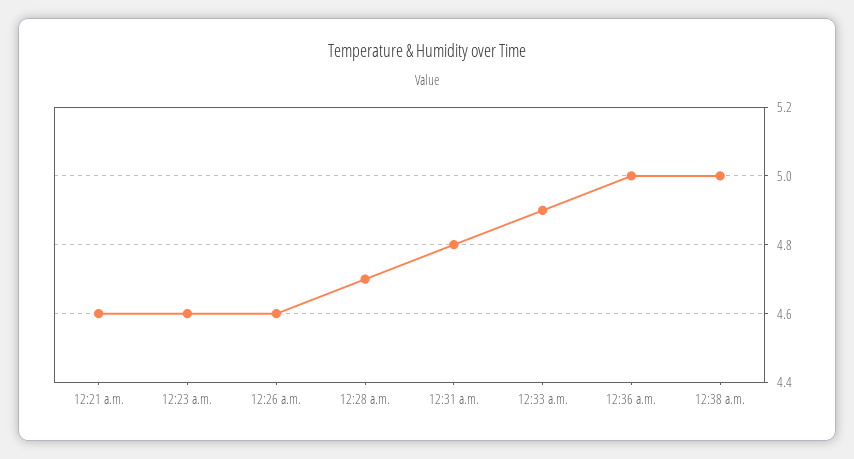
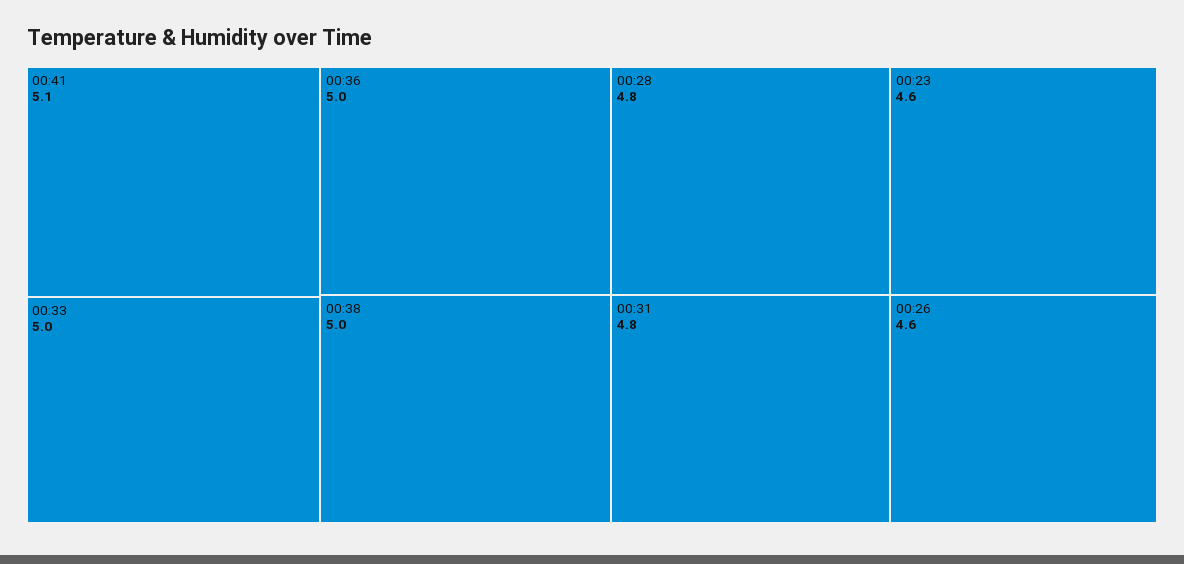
12:21 a.m.: 4.6 -> none
12:28 a.m.: 4.7 -> 4.8
12:33 a.m.: 4.9 -> 5
00:41: none -> 5.1

